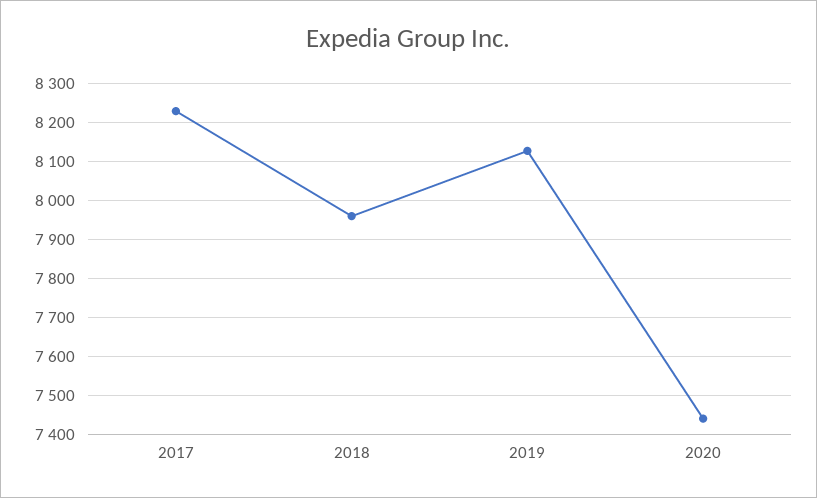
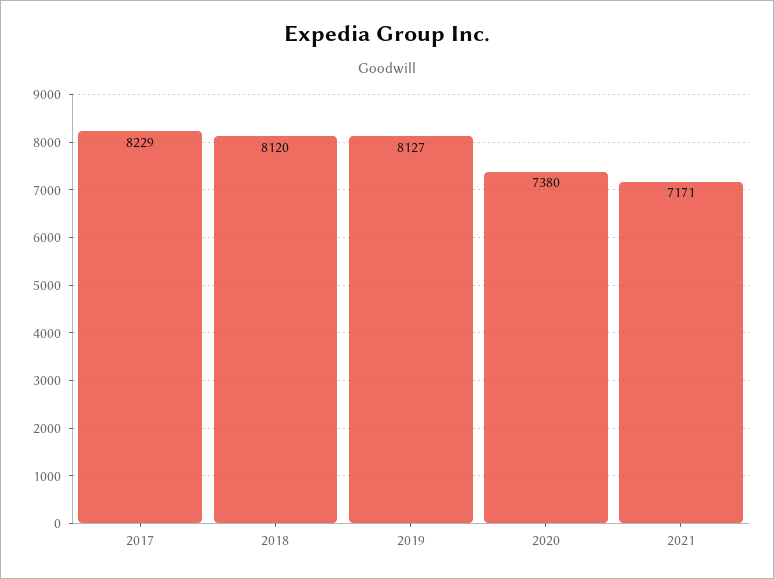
2018: 7960 -> 8120
2020: 7440 -> 7380
2021: none -> 7171

